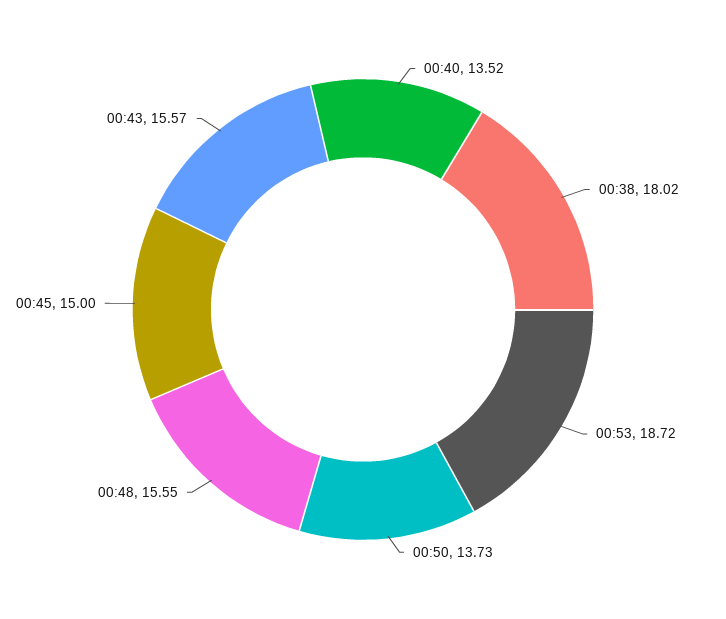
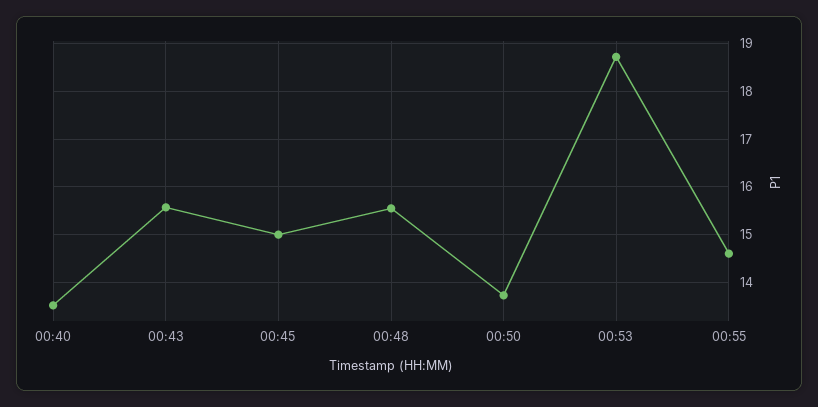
00:38: 18.02 -> none
00:55: none -> 14.6

